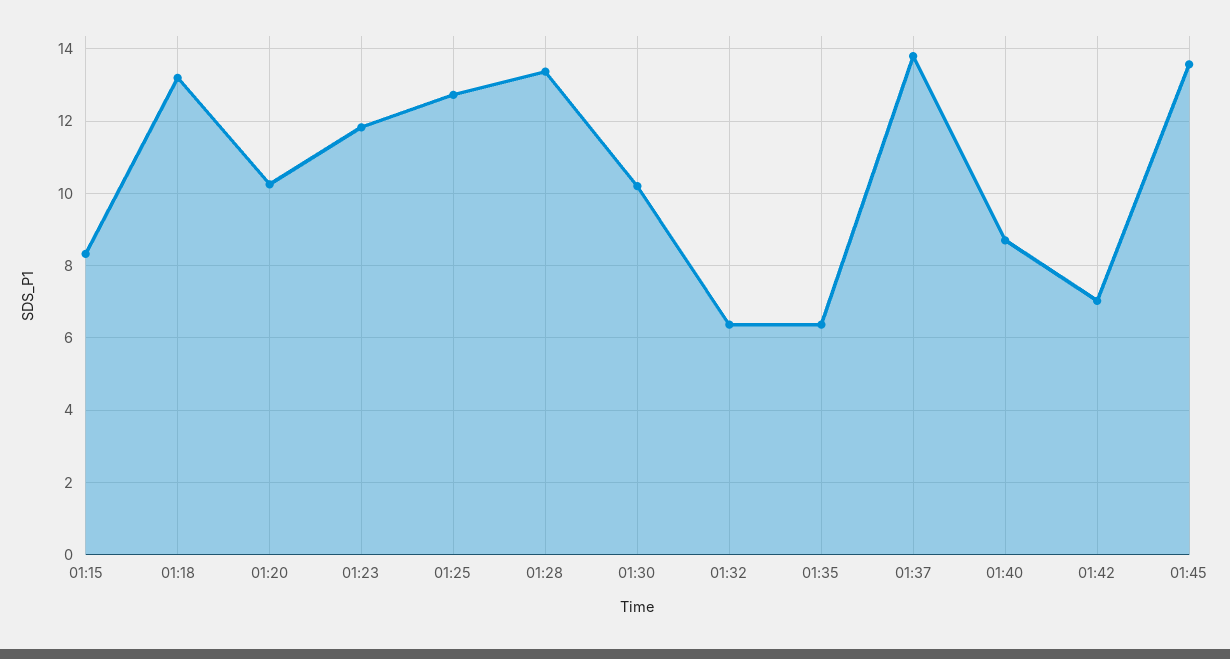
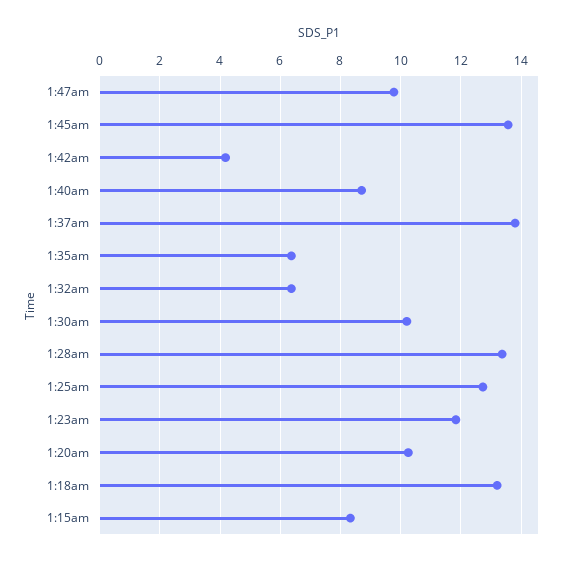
01:42: 7 -> 4.2
1:47am: none -> 9.8

